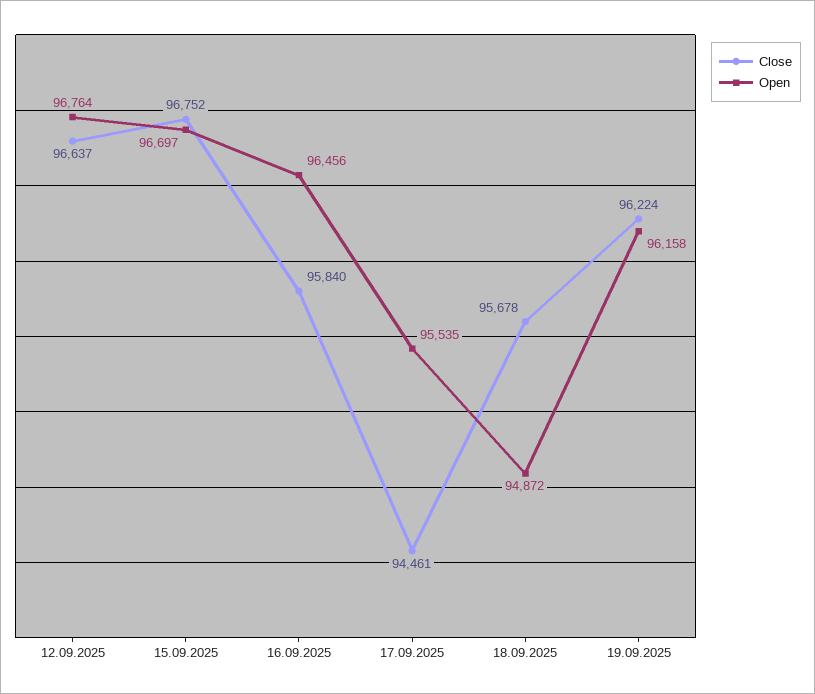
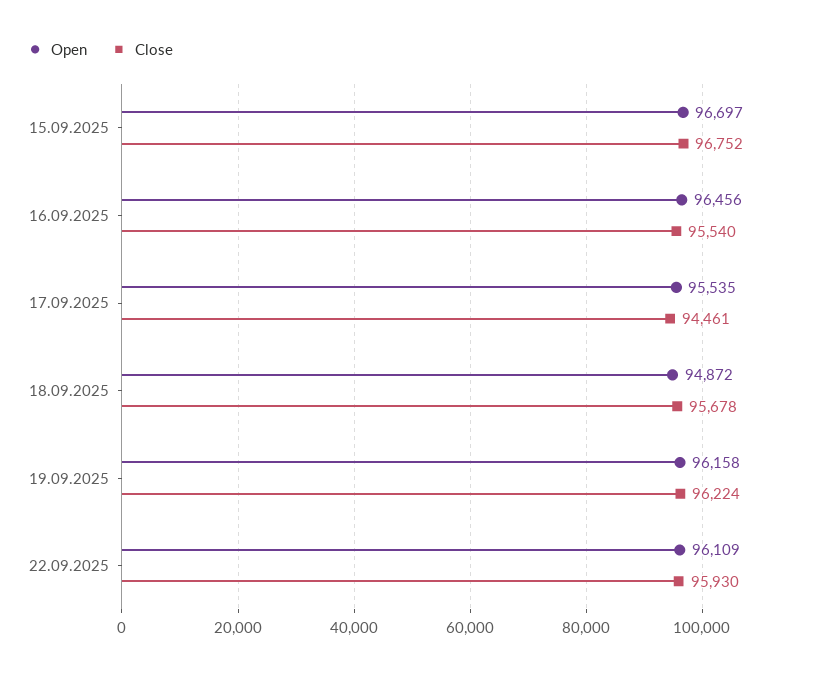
Close, 12.09.2025: 96637 -> none
Open, 12.09.2025: 96764 -> none
Close, 16.09.2025: 95840 -> 95540
Open, 22.09.2025: none -> 96109
Close, 22.09.2025: none -> 95930

